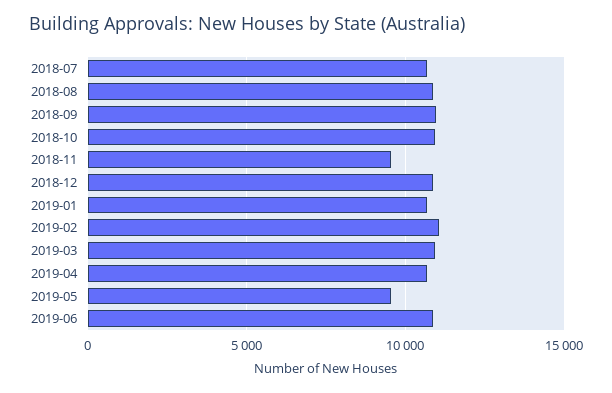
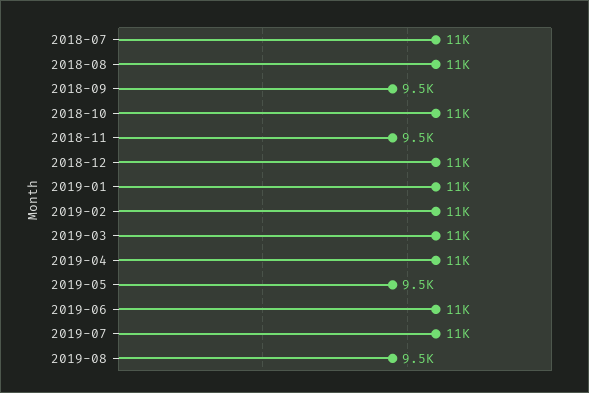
2018-09: 11000 -> 9500
2019-07: none -> 11000
2019-08: none -> 9500

